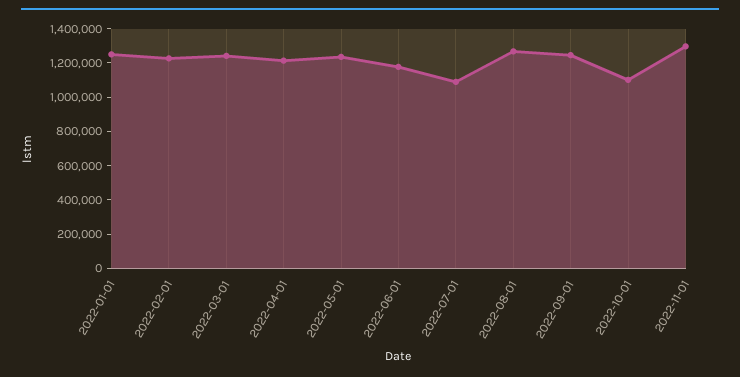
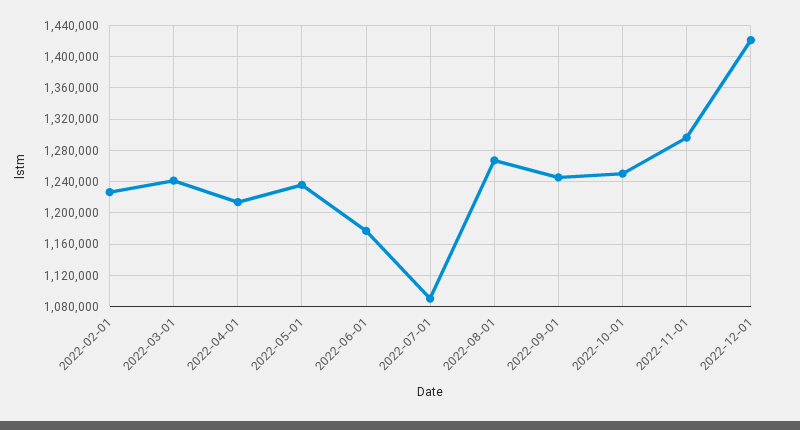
2022-01-01: 1250000 -> none
2022-10-01: 1100000 -> 1250000
2022-12-01: none -> 1420000

